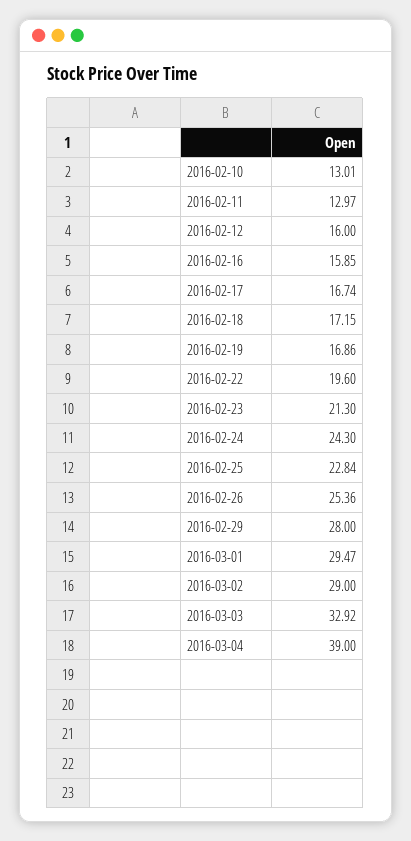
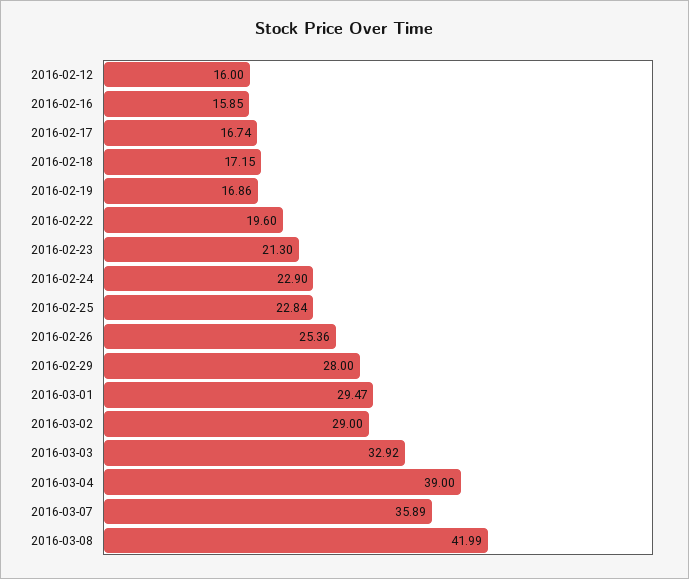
2016-02-10: 13.01 -> none
2016-02-11: 12.97 -> none
2016-02-24: 24.3 -> 22.9
2016-03-07: none -> 35.89
2016-03-08: none -> 41.99

